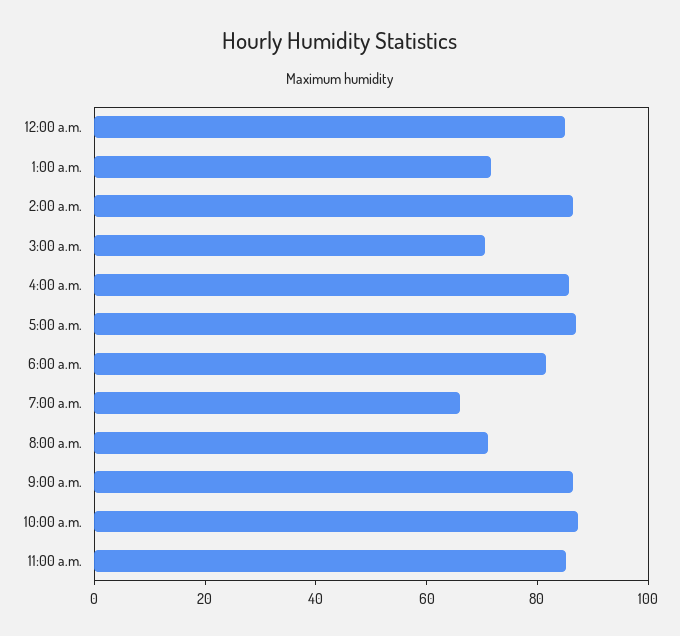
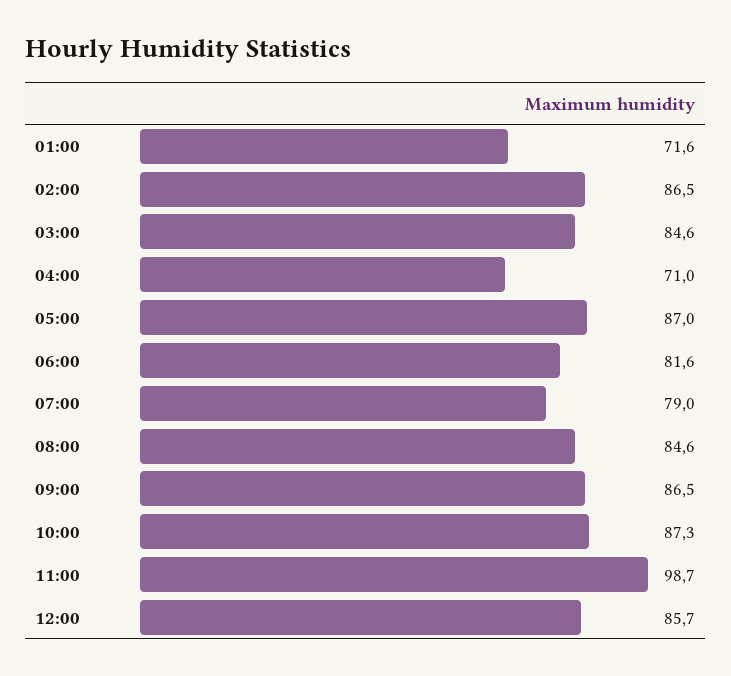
12:00 a.m.: 85 -> none
3:00 a.m.: 70 -> 84.6
4:00 a.m.: 85 -> 71
7:00 a.m.: 65 -> 79
8:00 a.m.: 70 -> 84.6
11:00 a.m.: 85 -> 98.7
12:00: none -> 85.7

